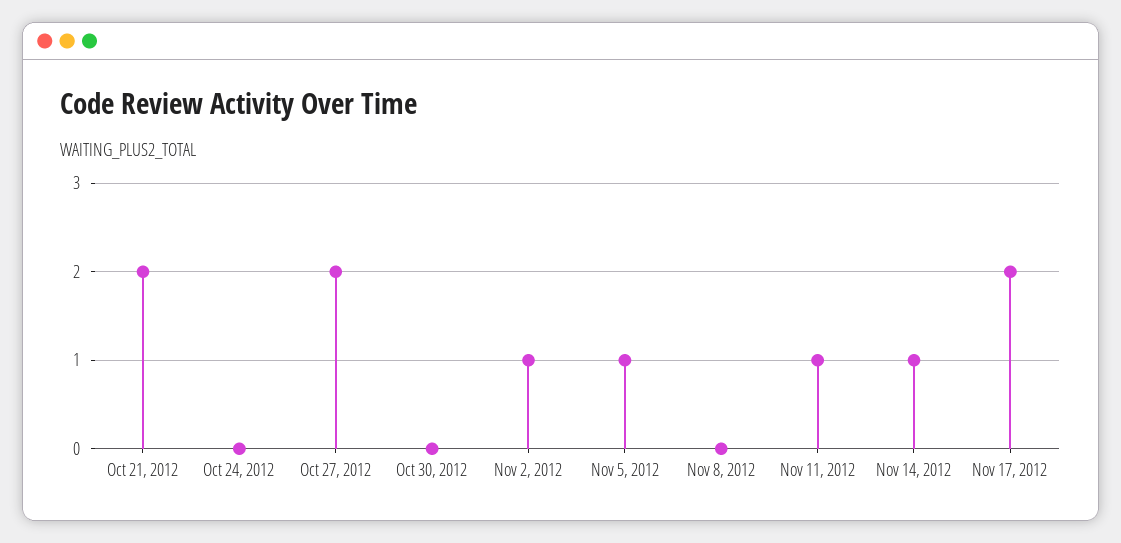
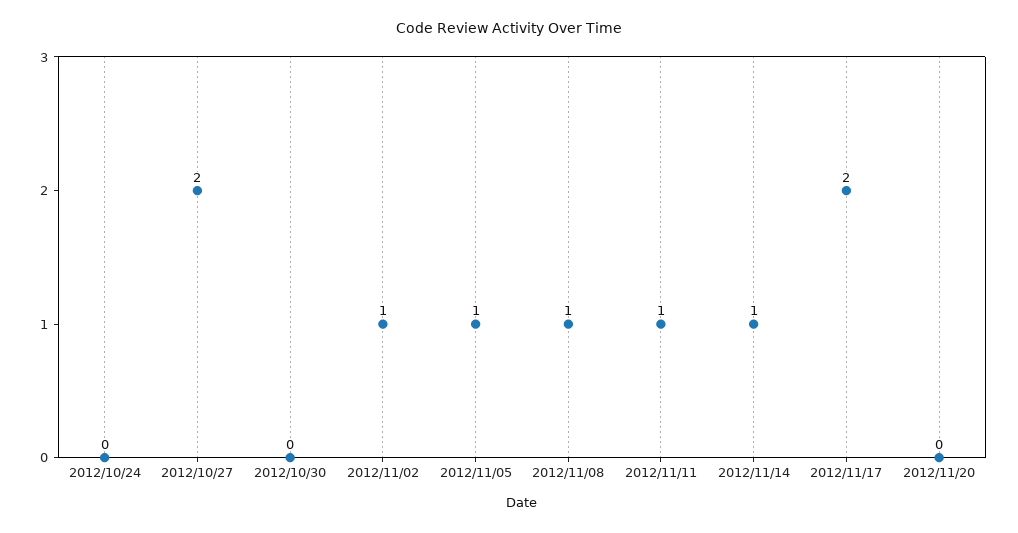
Oct 21, 2012: 2 -> none
Nov 8, 2012: 0 -> 1
2012/11/20: none -> 0

